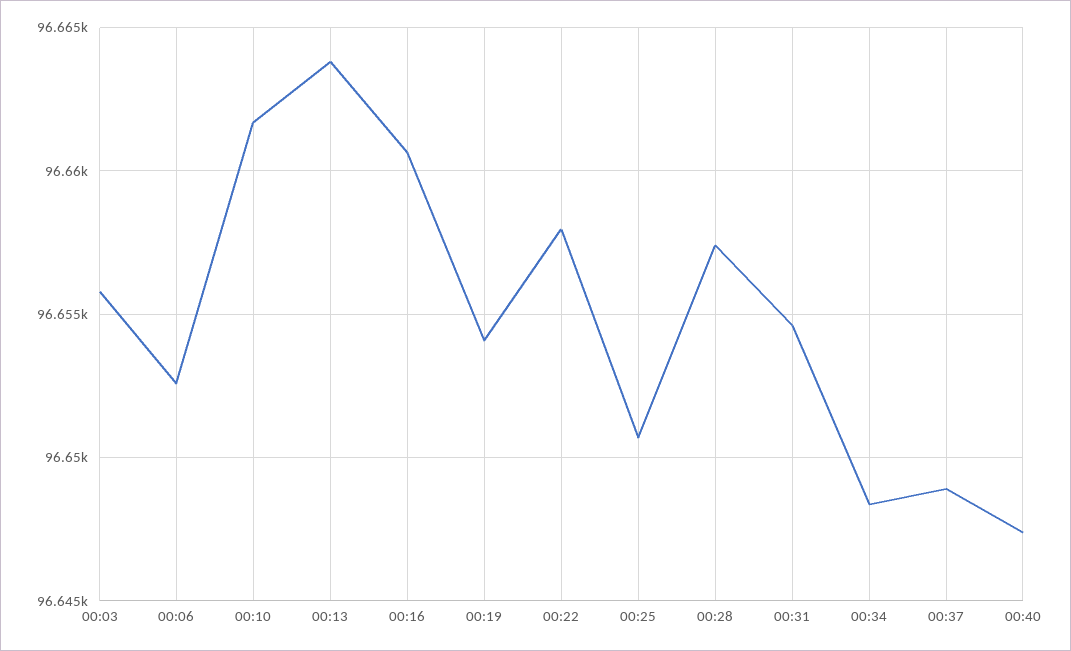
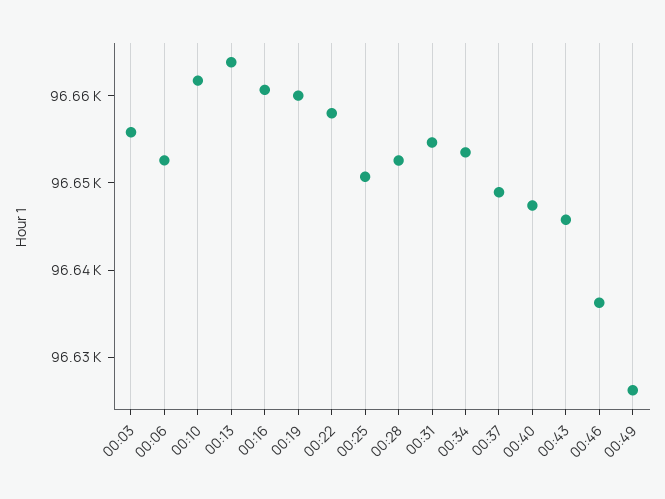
00:19: 96654 -> 96660
00:28: 96657.5 -> 96652
00:34: 96648.5 -> 96654
00:43: none -> 96646
00:46: none -> 96636
00:49: none -> 96626

